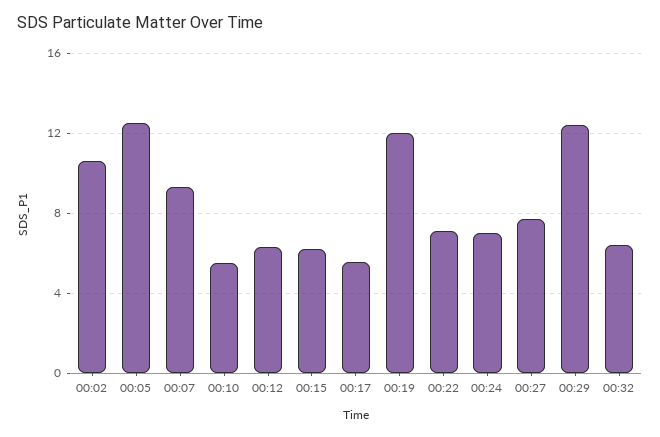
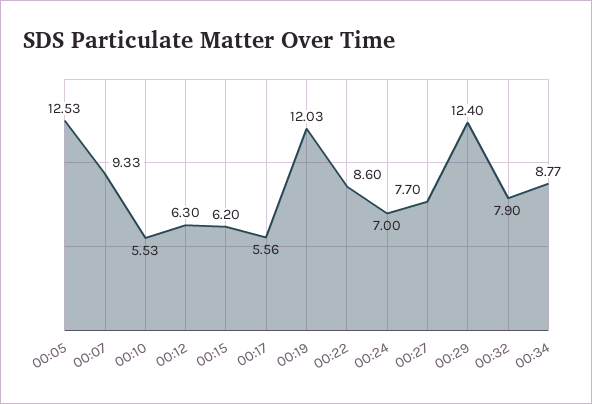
00:02: 10.5 -> none
00:22: 7 -> 8.6
00:32: 6.5 -> 7.9
00:34: none -> 8.77

